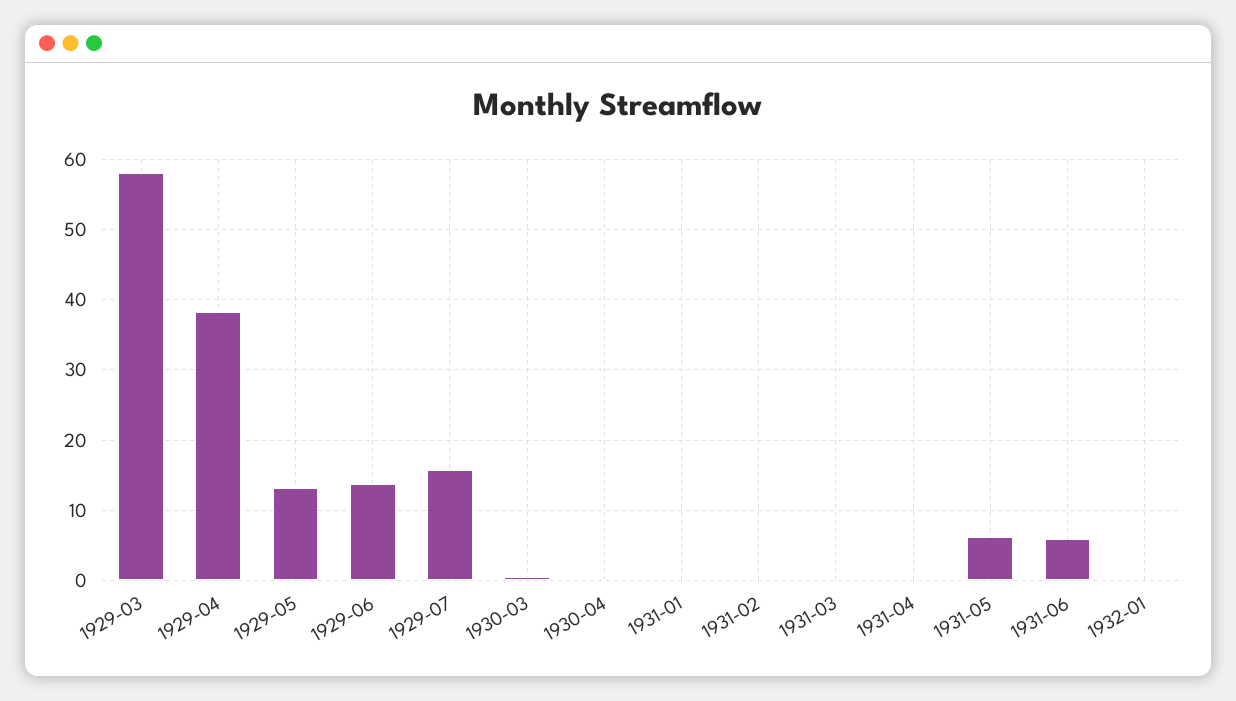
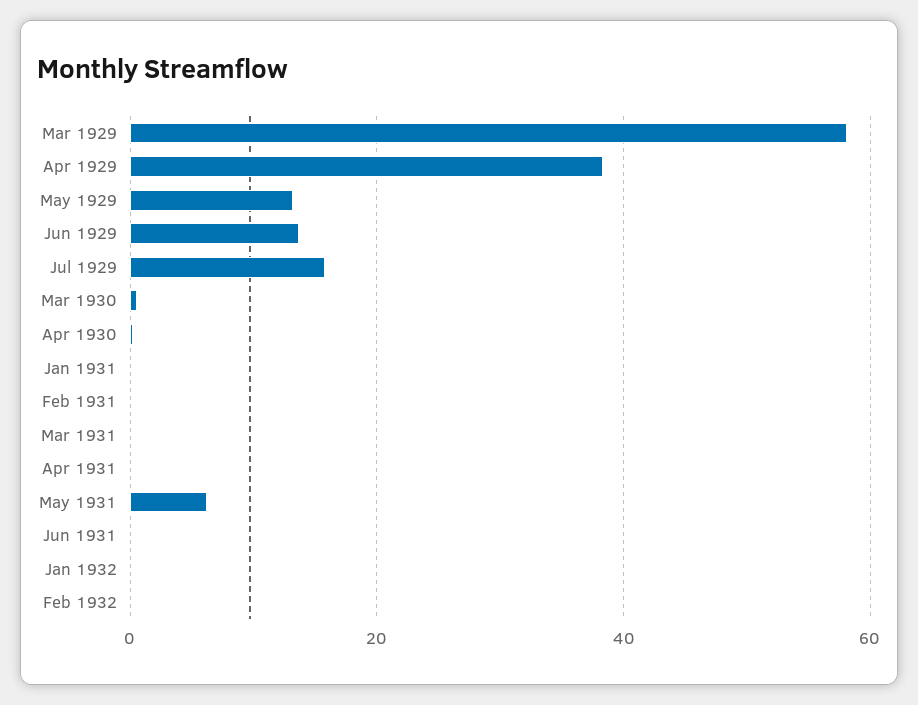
1931-06: 6 -> 0
Feb 1932: none -> 0

